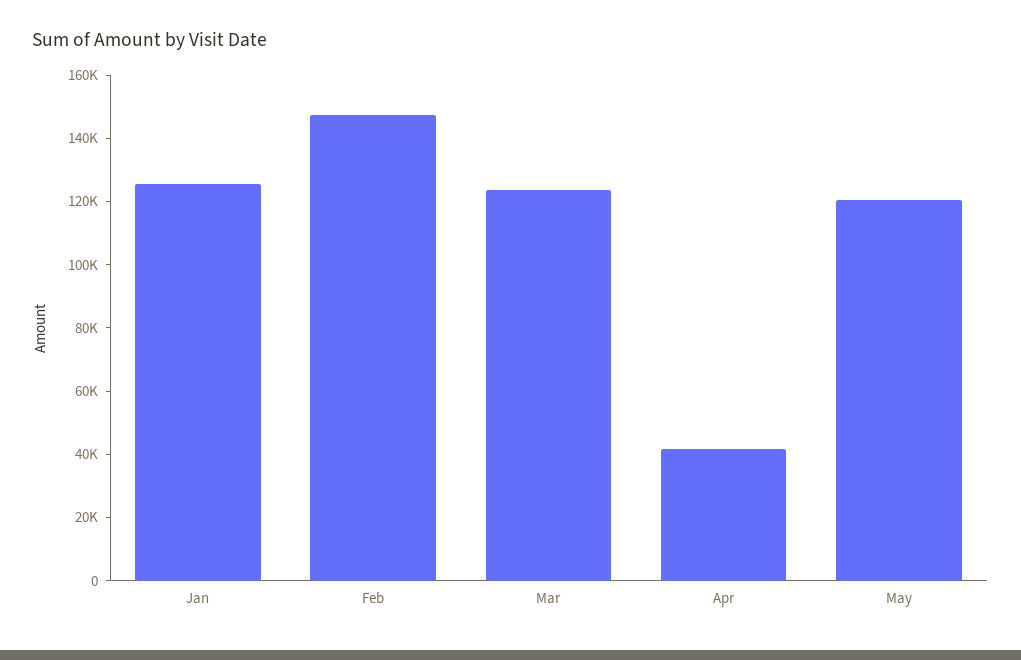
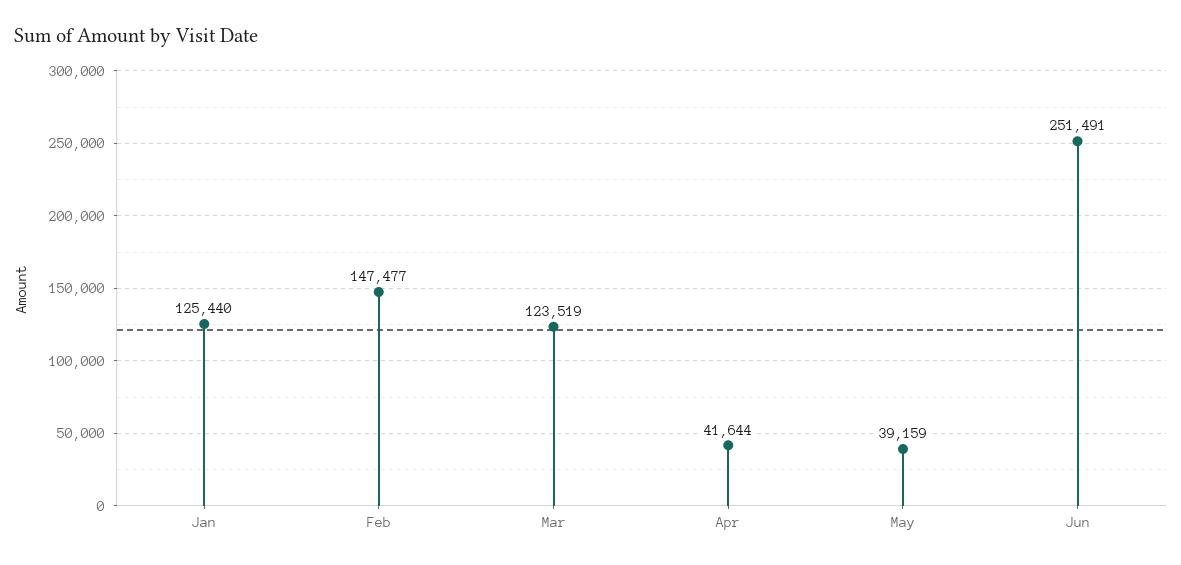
May: 120000 -> 39159
Jun: none -> 251491

